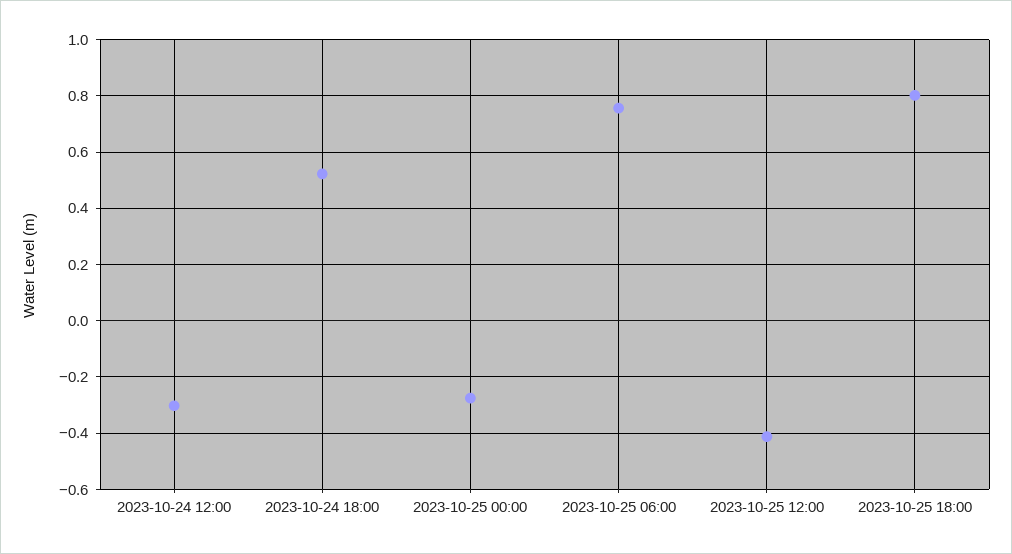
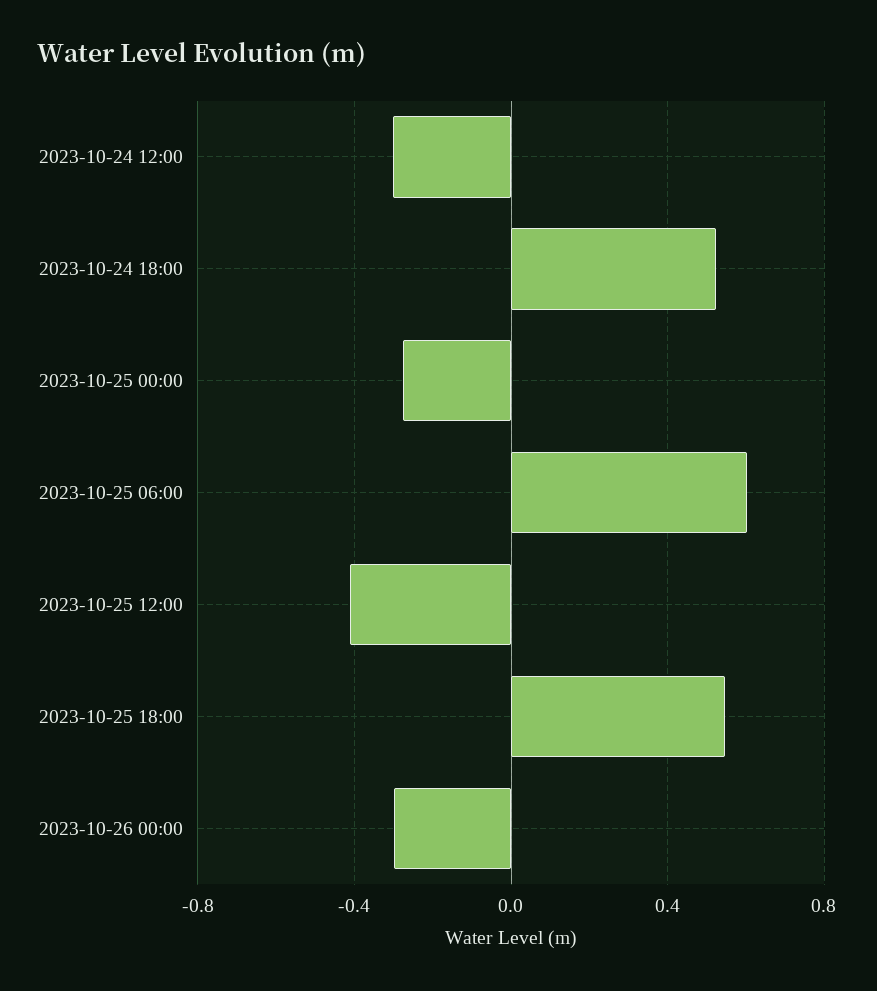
2023-10-25 06:00: 0.75 -> 0.6
2023-10-25 18:00: 0.8 -> 0.55
2023-10-26 00:00: none -> -0.3

